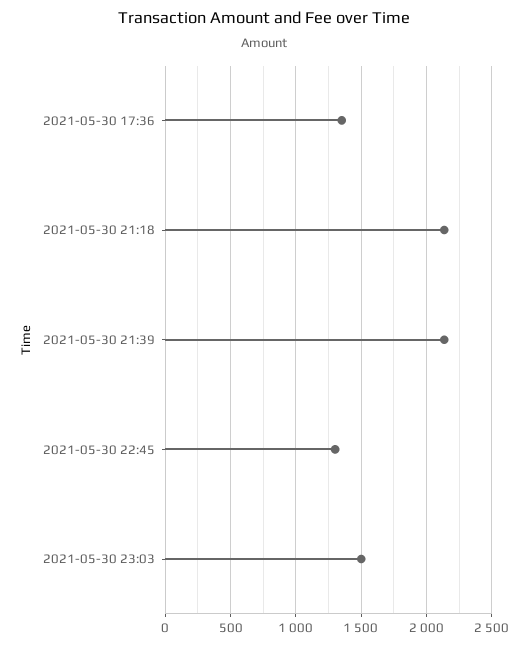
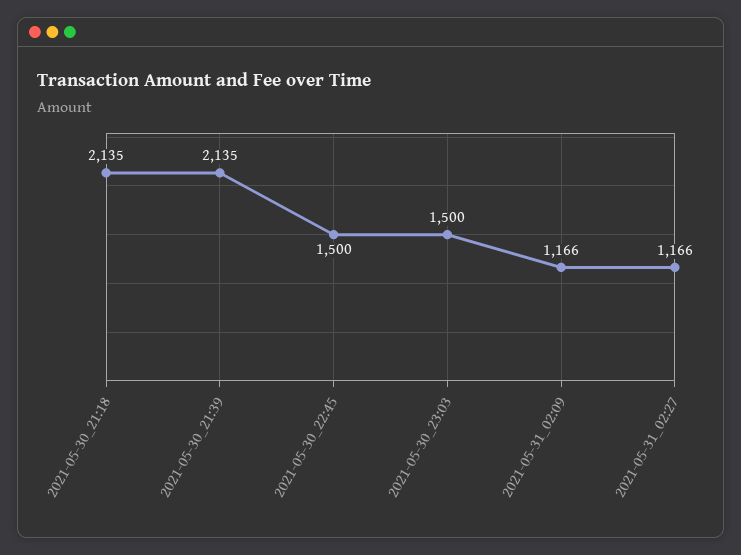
2021-05-30 17:36: 1350 -> none
2021-05-30 22:45: 1300 -> 1500
2021-05-31_02:09: none -> 1166
2021-05-31_02:27: none -> 1166

